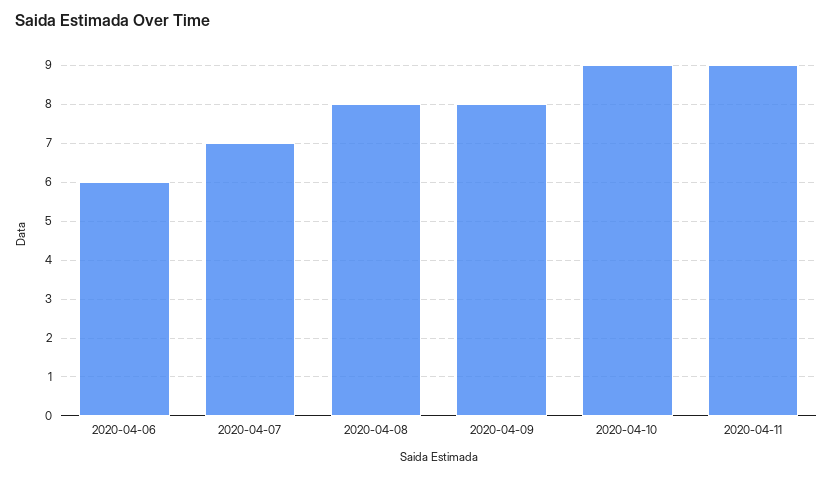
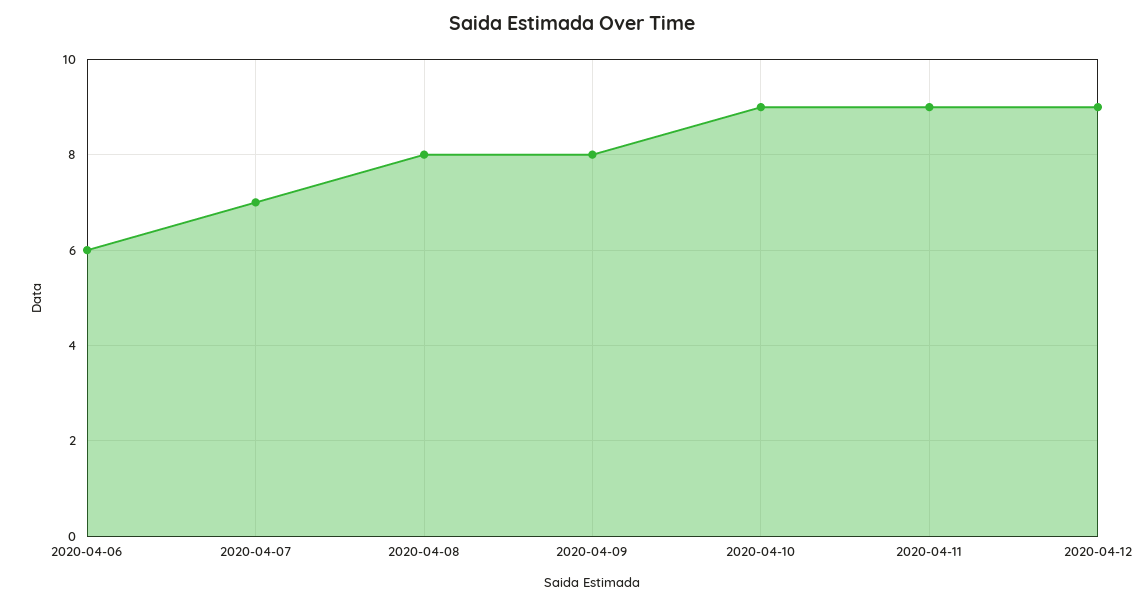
2020-04-12: none -> 9

